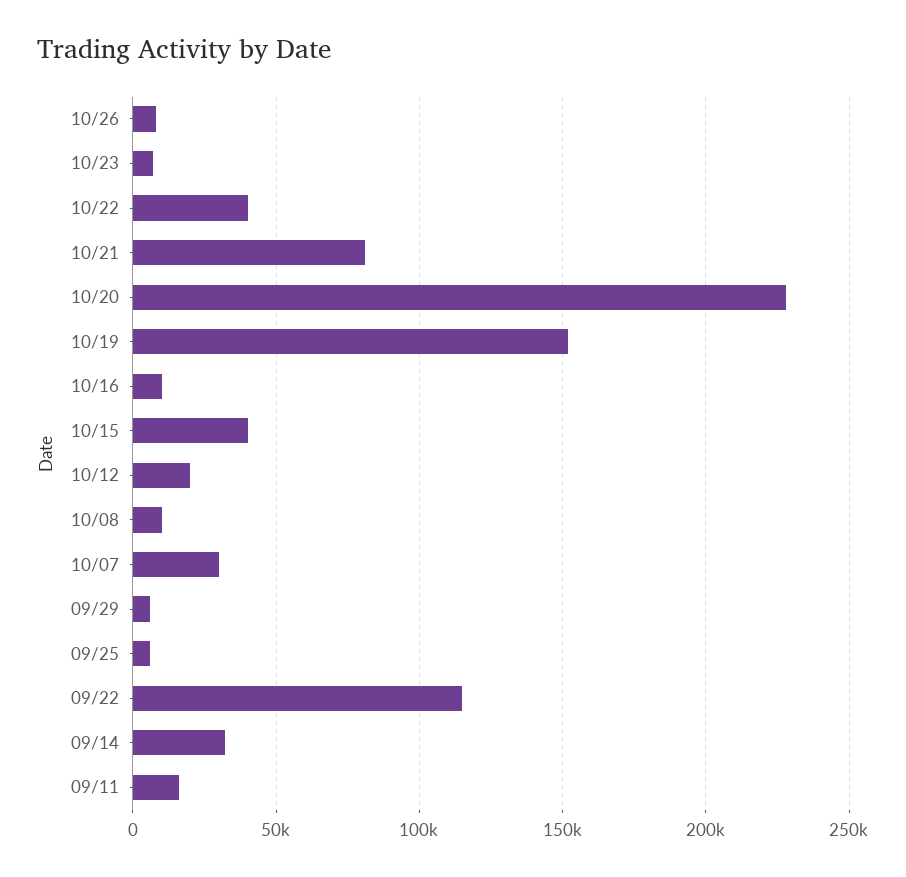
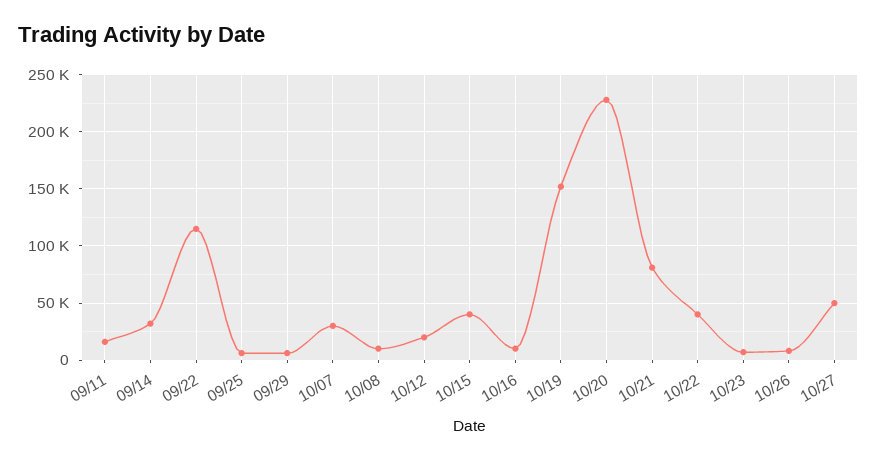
10/27: none -> 50000

